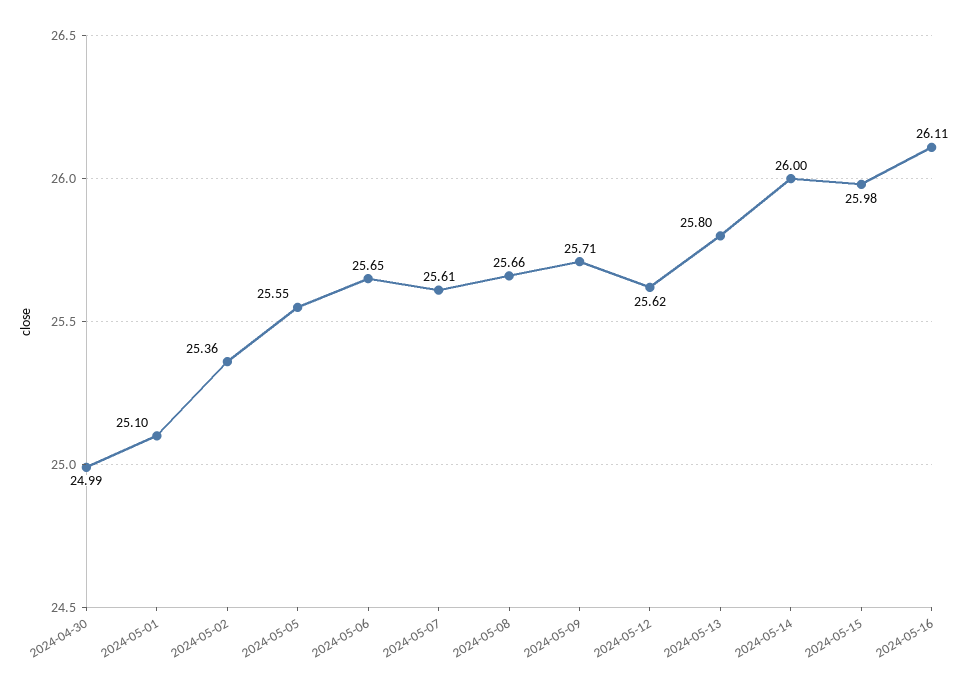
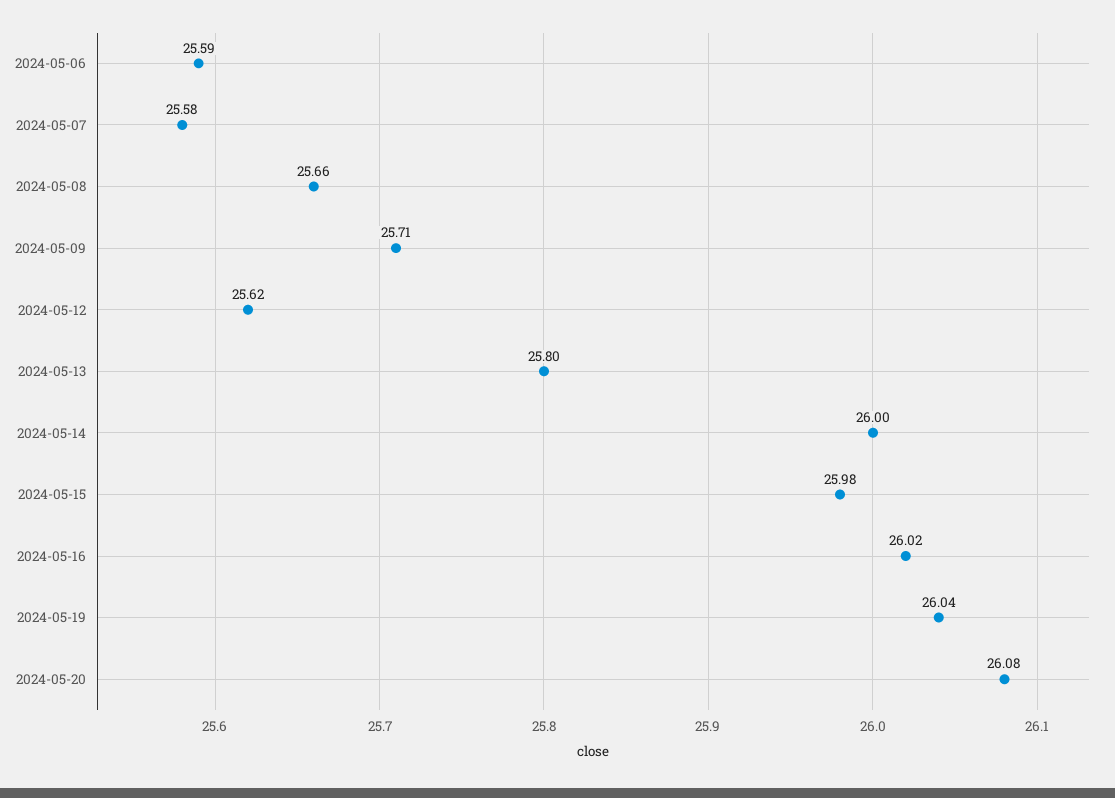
2024-04-30: 24.99 -> none
2024-05-01: 25.1 -> none
2024-05-02: 25.36 -> none
2024-05-05: 25.55 -> none
2024-05-06: 25.65 -> 25.59
2024-05-07: 25.61 -> 25.58
2024-05-16: 26.11 -> 26.02
2024-05-19: none -> 26.04
2024-05-20: none -> 26.08

